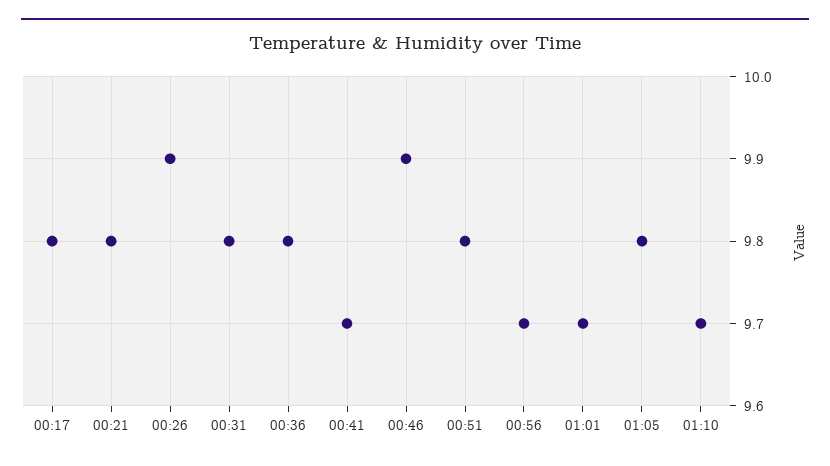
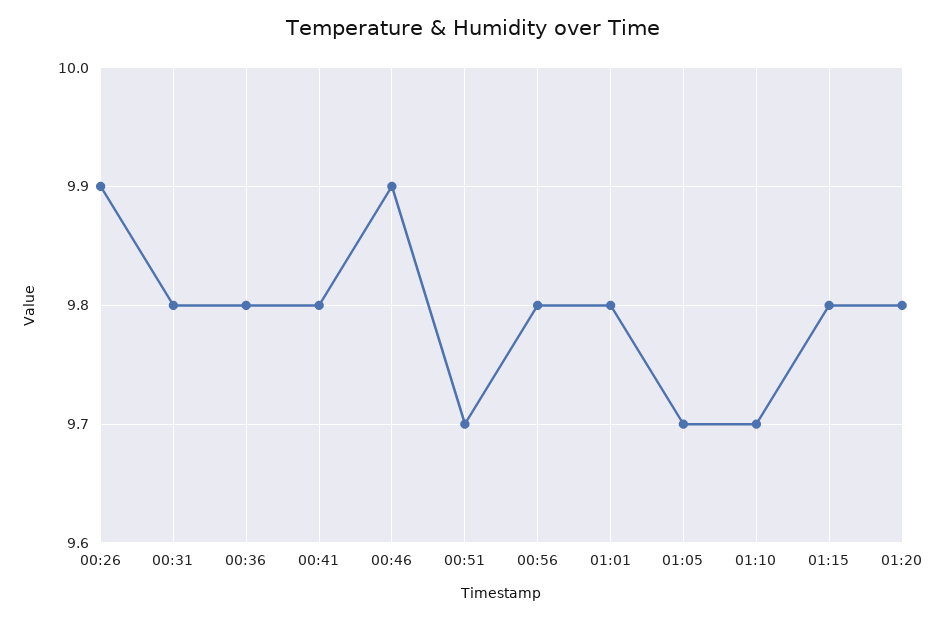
00:17: 9.8 -> none
00:21: 9.8 -> none
00:41: 9.7 -> 9.8
00:51: 9.8 -> 9.7
00:56: 9.7 -> 9.8
01:01: 9.7 -> 9.8
01:05: 9.8 -> 9.7
01:15: none -> 9.8
01:20: none -> 9.8

